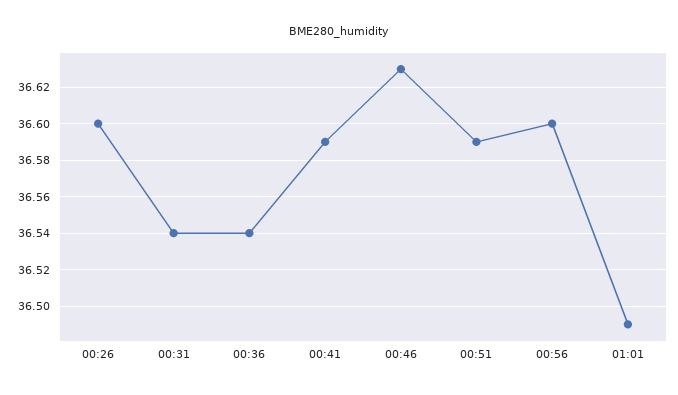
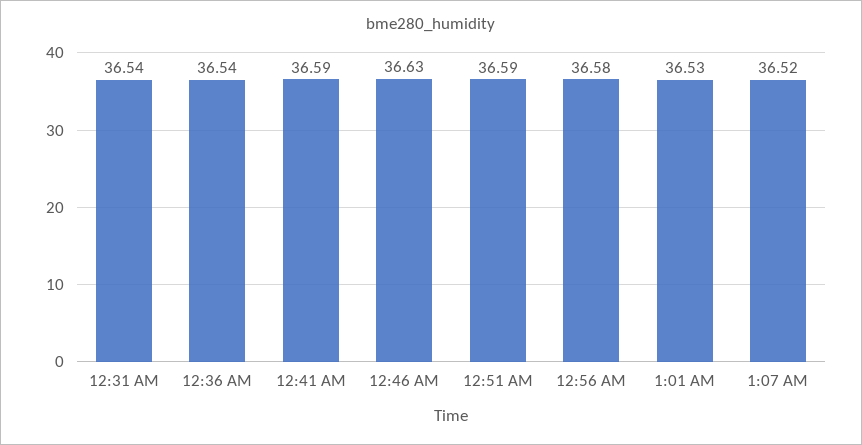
00:26: 36.6 -> none
00:56: 36.6 -> 36.58
01:01: 36.49 -> 36.53
1:07 AM: none -> 36.52

